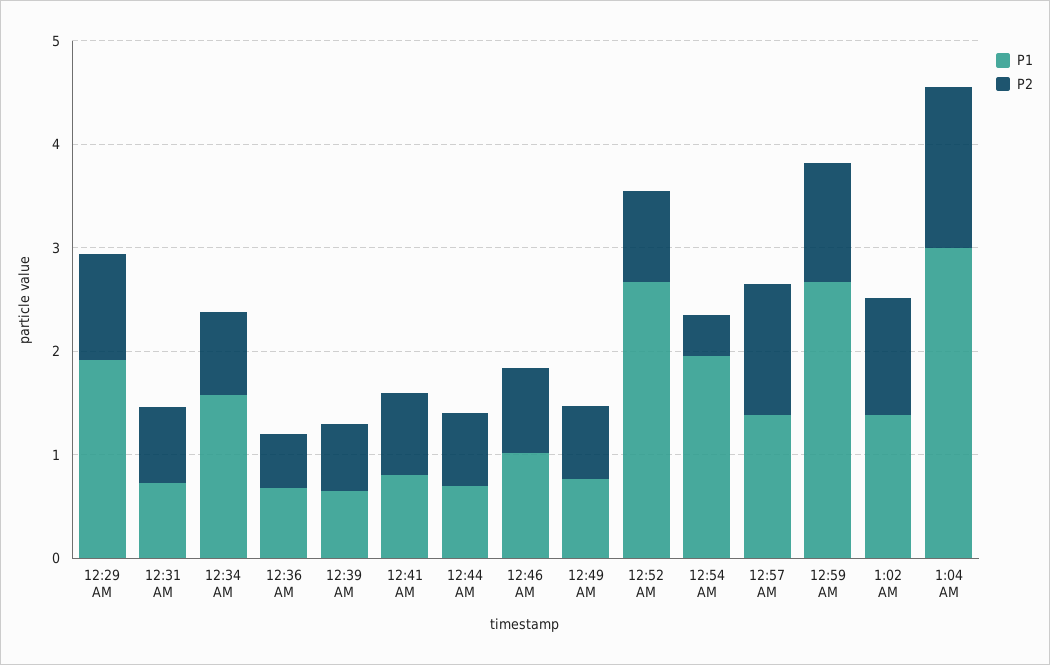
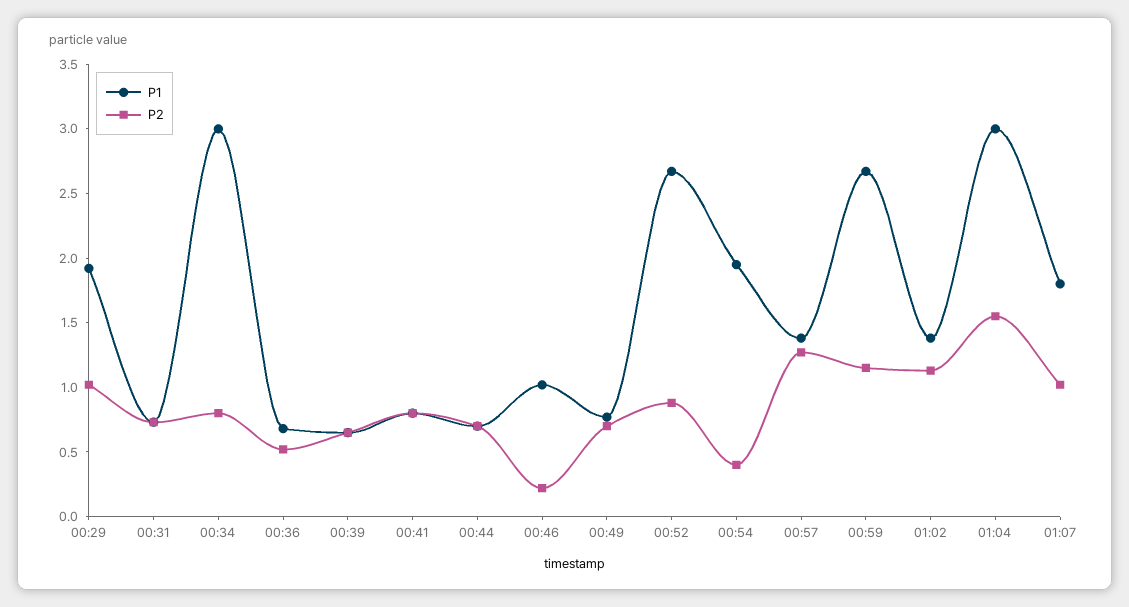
P1, 12:34 AM: 1.6 -> 3
P2, 12:46 AM: 0.8 -> 0.2
P1, 01:07: none -> 1.8
P2, 01:07: none -> 1

